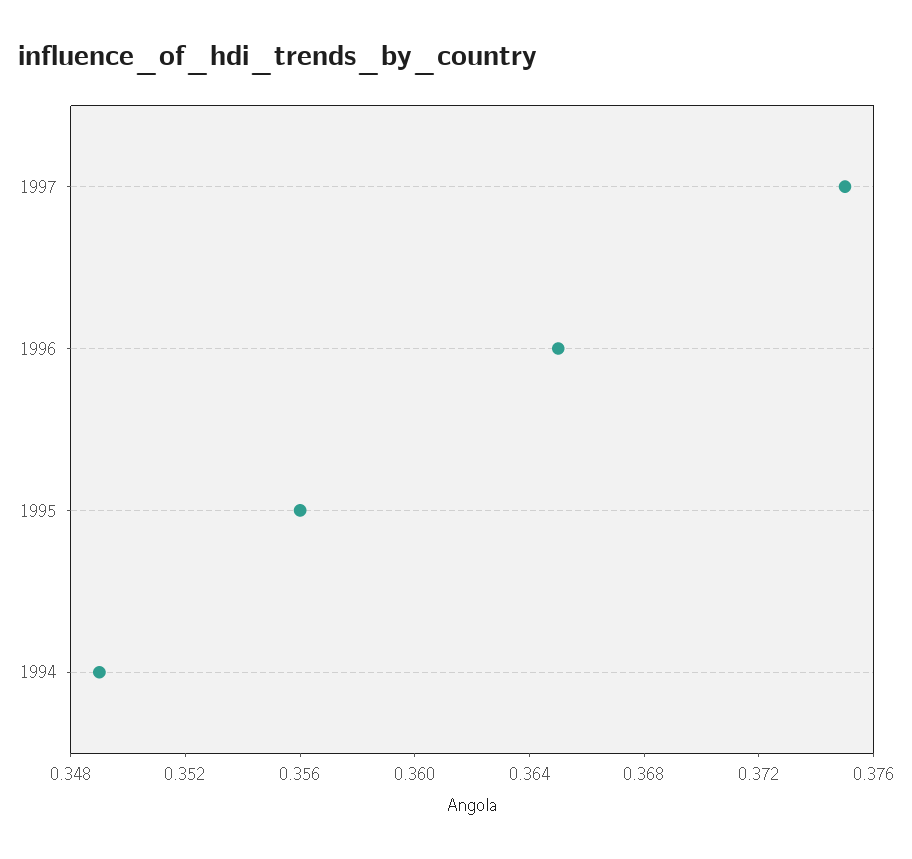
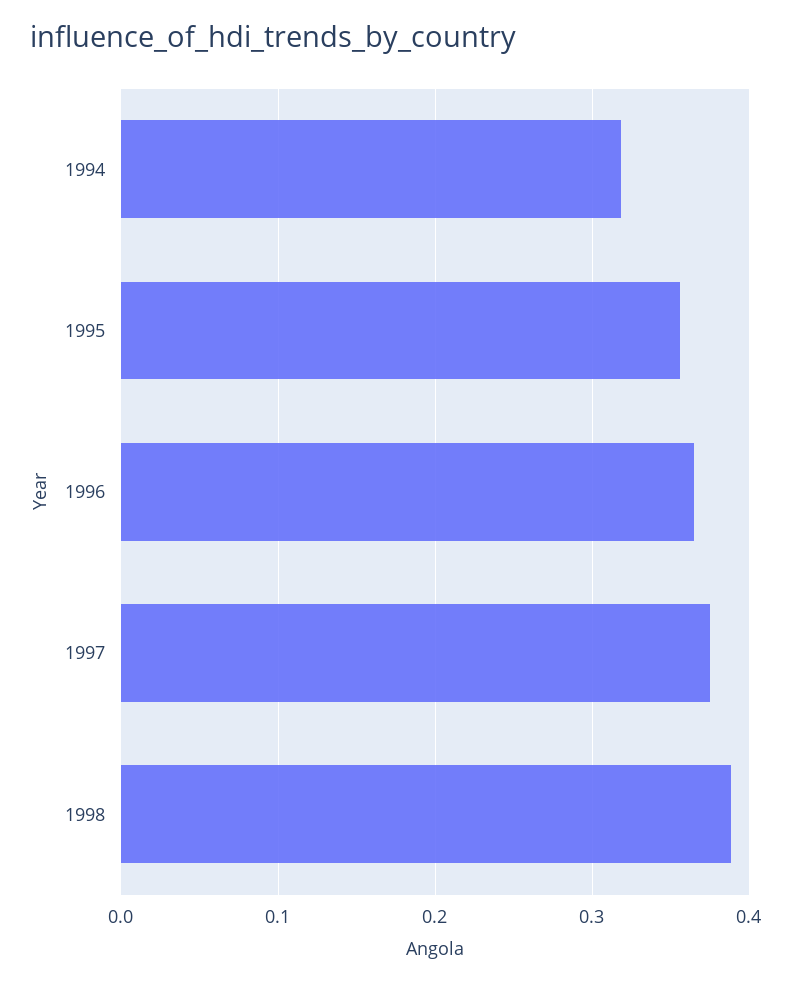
1994: 0.349 -> 0.32
1998: none -> 0.39

